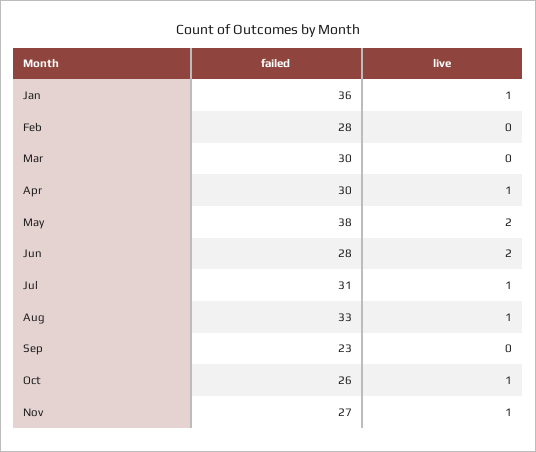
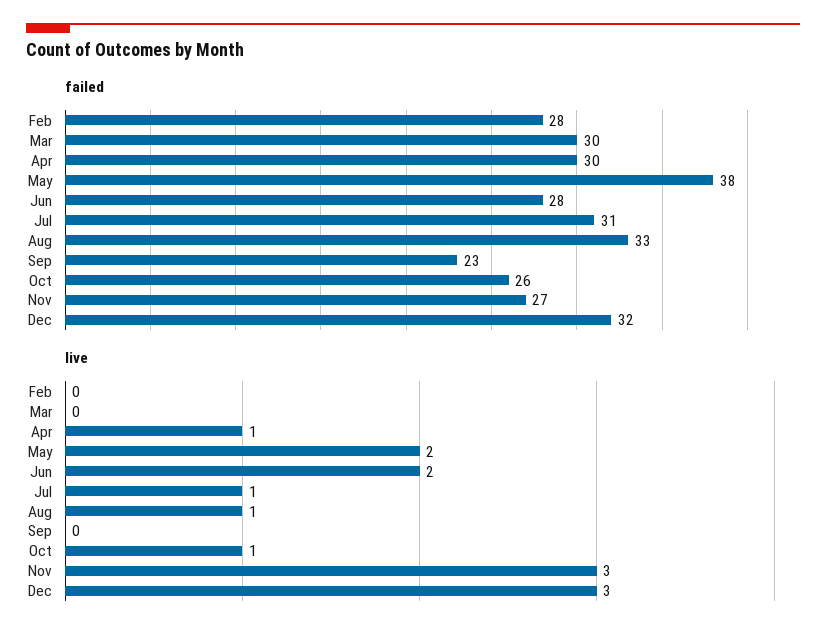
failed, Jan: 36 -> none
live, Jan: 1 -> none
live, Nov: 1 -> 3
failed, Dec: none -> 32
live, Dec: none -> 3

